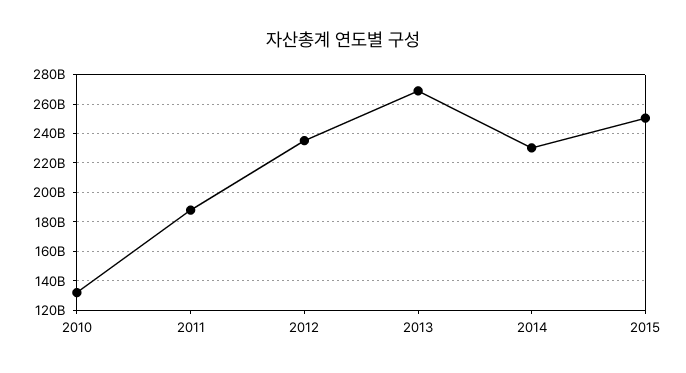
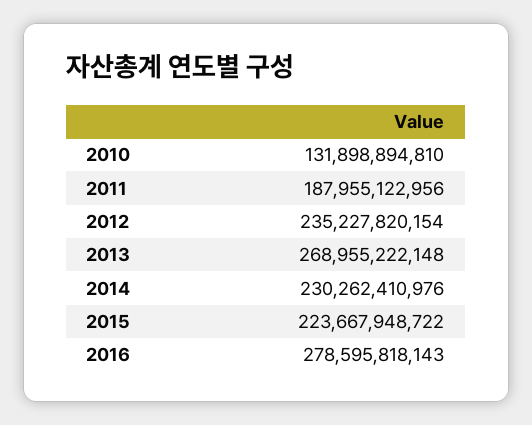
2015: 250000000000 -> 223667948722
2016: none -> 278595818143

